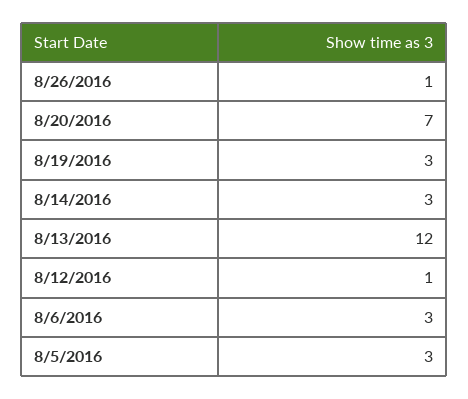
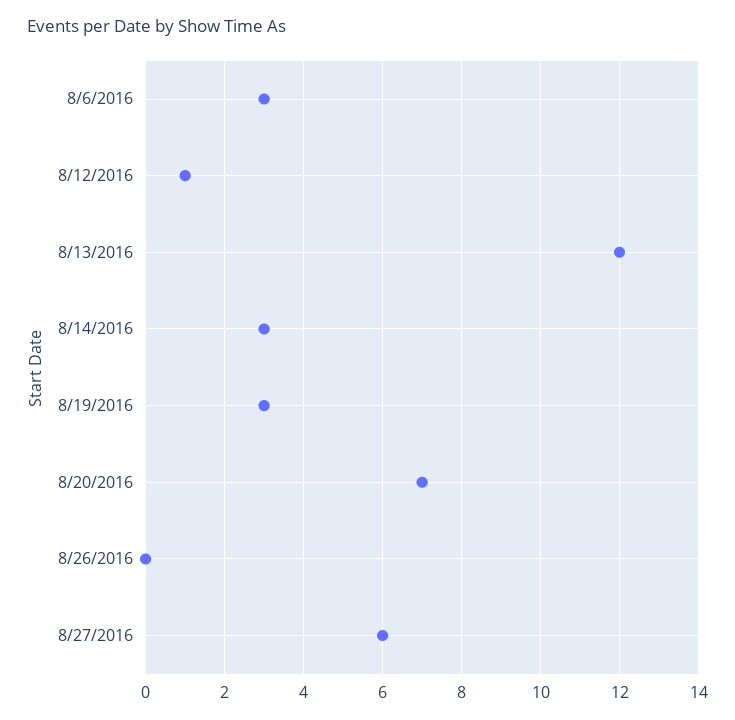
8/26/2016: 1 -> 0
8/5/2016: 3 -> none
8/27/2016: none -> 6

